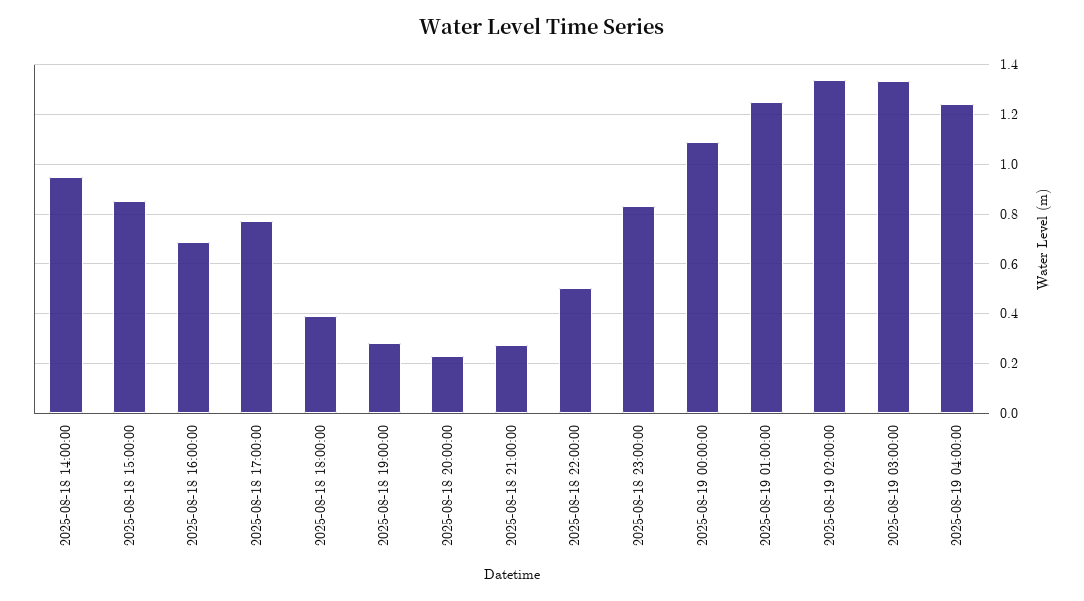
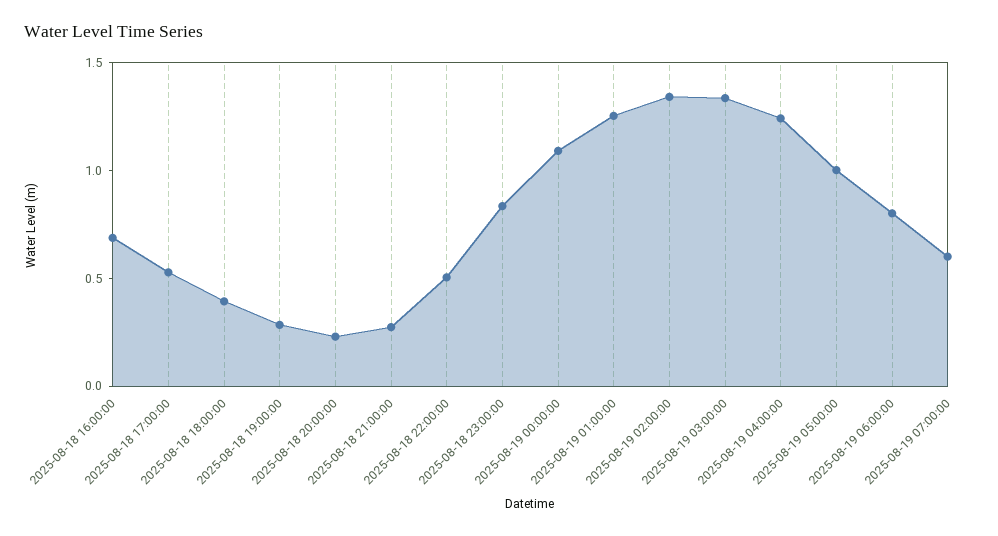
2025-08-18 14:00:00: 0.95 -> none
2025-08-18 15:00:00: 0.85 -> none
2025-08-18 17:00:00: 0.775 -> 0.5
2025-08-19 05:00:00: none -> 1
2025-08-19 06:00:00: none -> 0.8
2025-08-19 07:00:00: none -> 0.6

